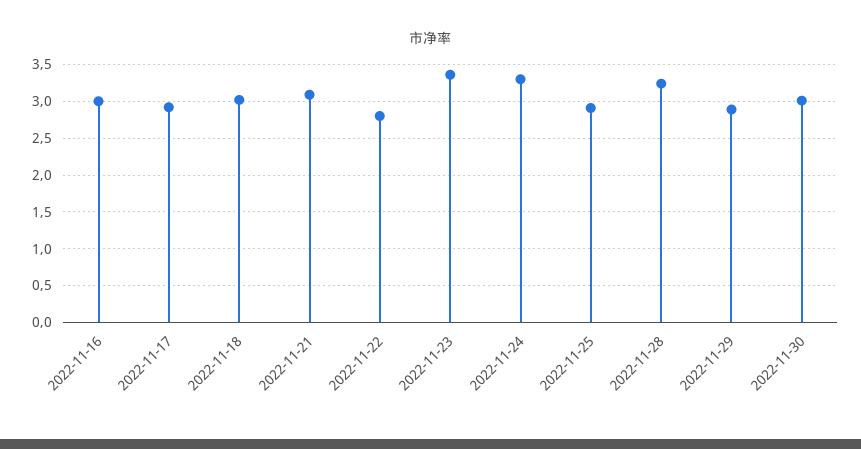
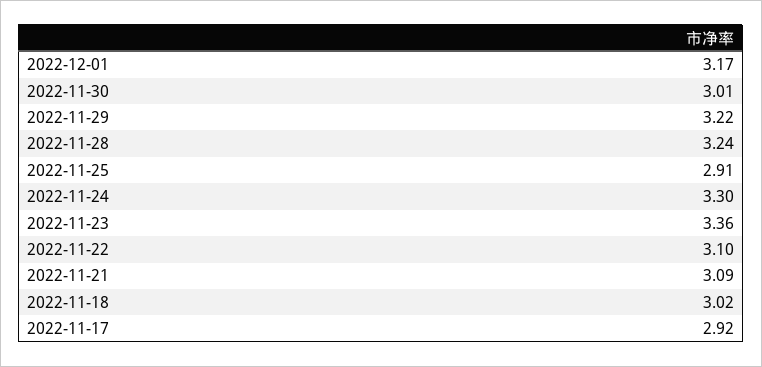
2022-11-16: 3 -> none
2022-11-22: 2.8 -> 3.1
2022-11-29: 2.9 -> 3.22
2022-12-01: none -> 3.17

